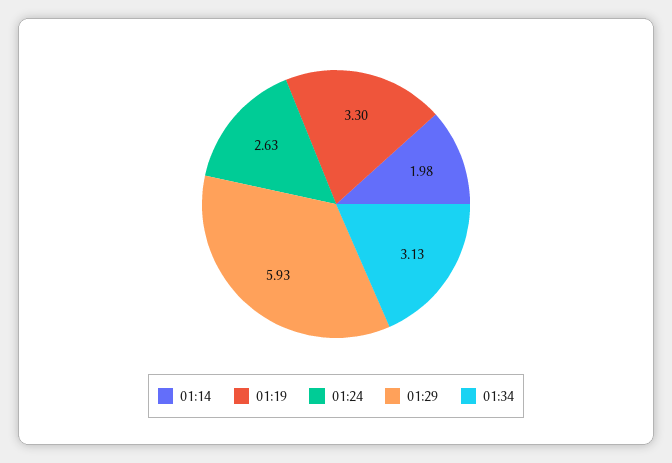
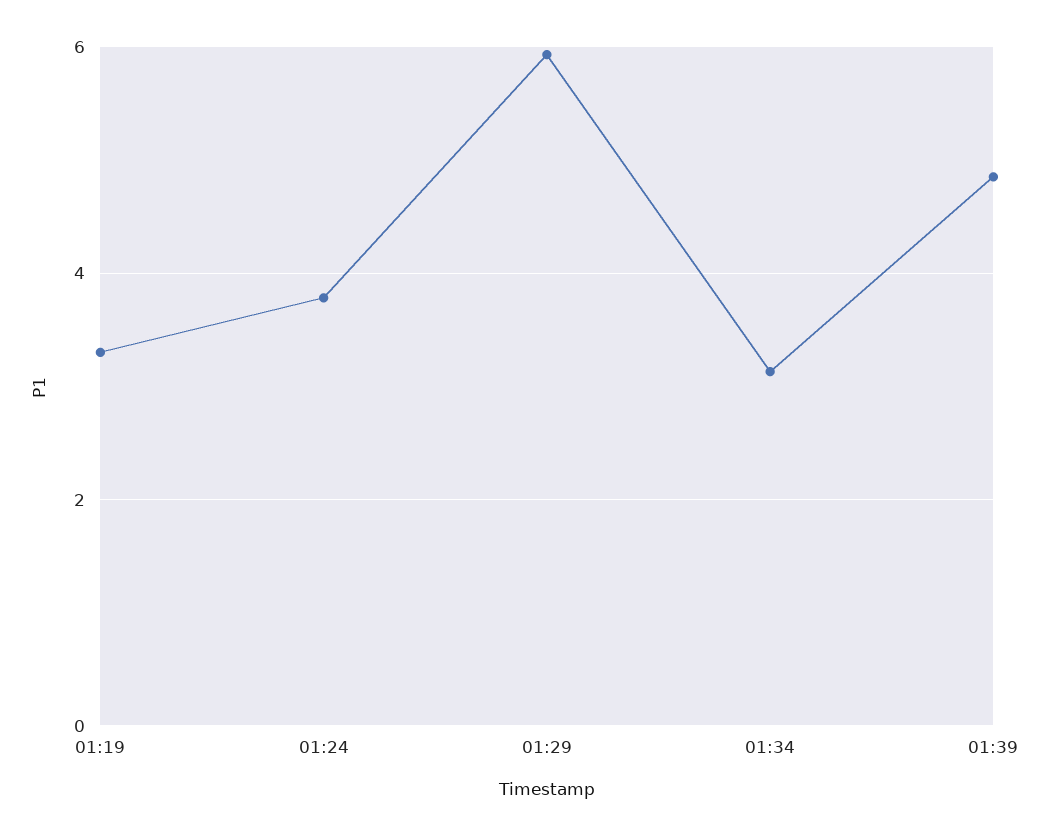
01:14: 1.98 -> none
01:24: 2.63 -> 3.8
01:39: none -> 4.8

